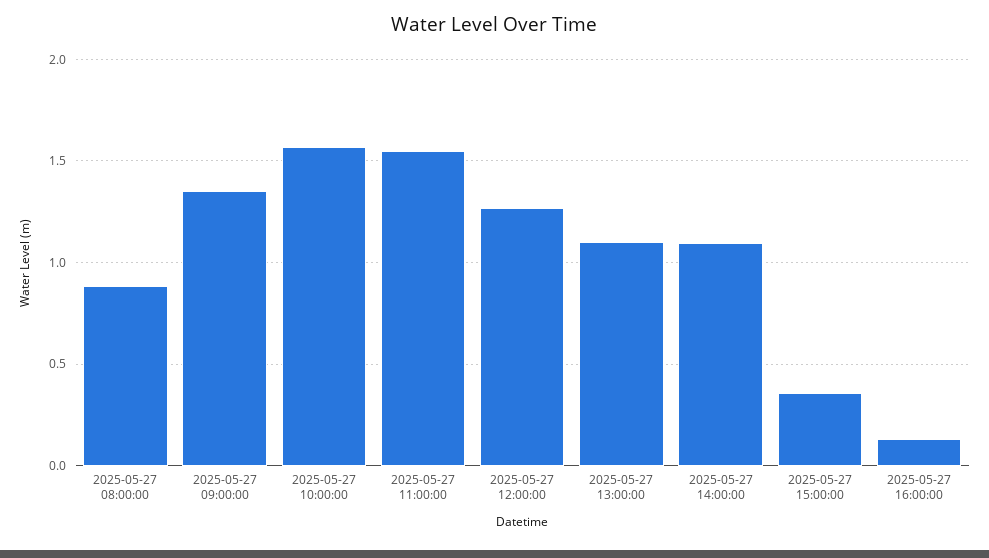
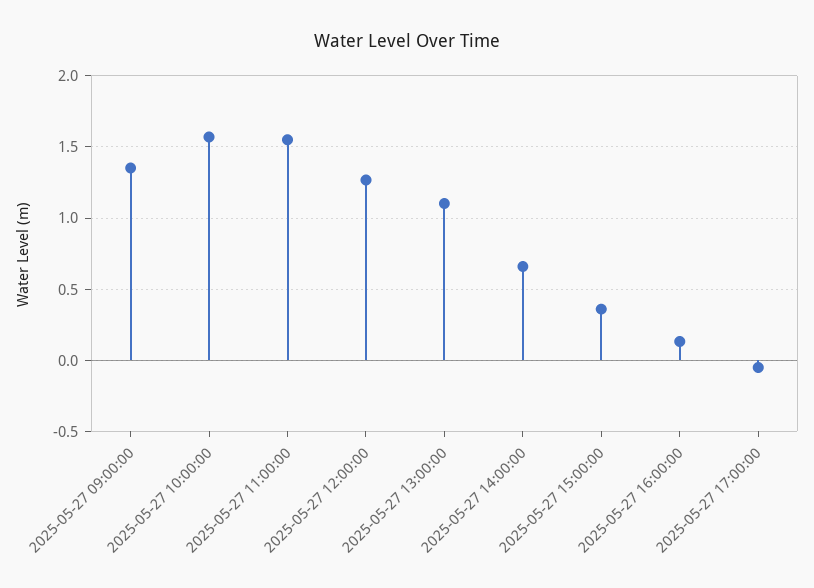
2025-05-27 08:00:00: 0.9 -> none
2025-05-27 14:00:00: 1.1 -> 0.65
2025-05-27 17:00:00: none -> -0.05

